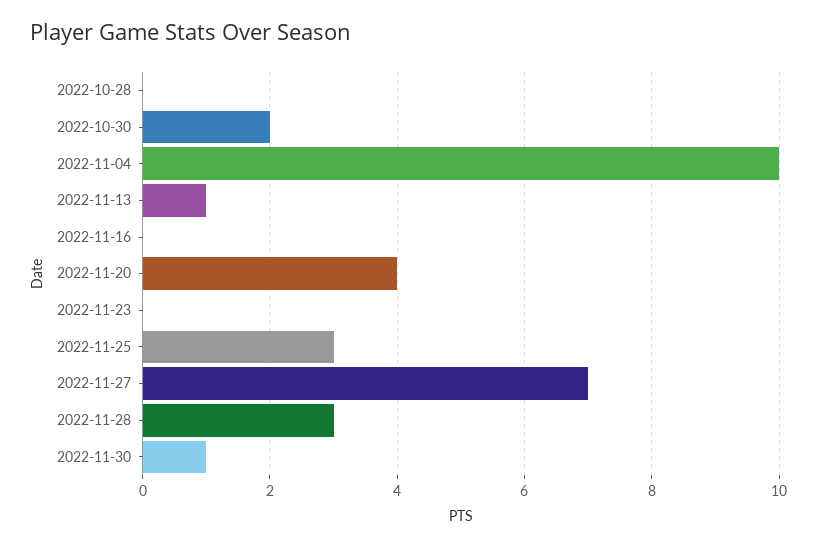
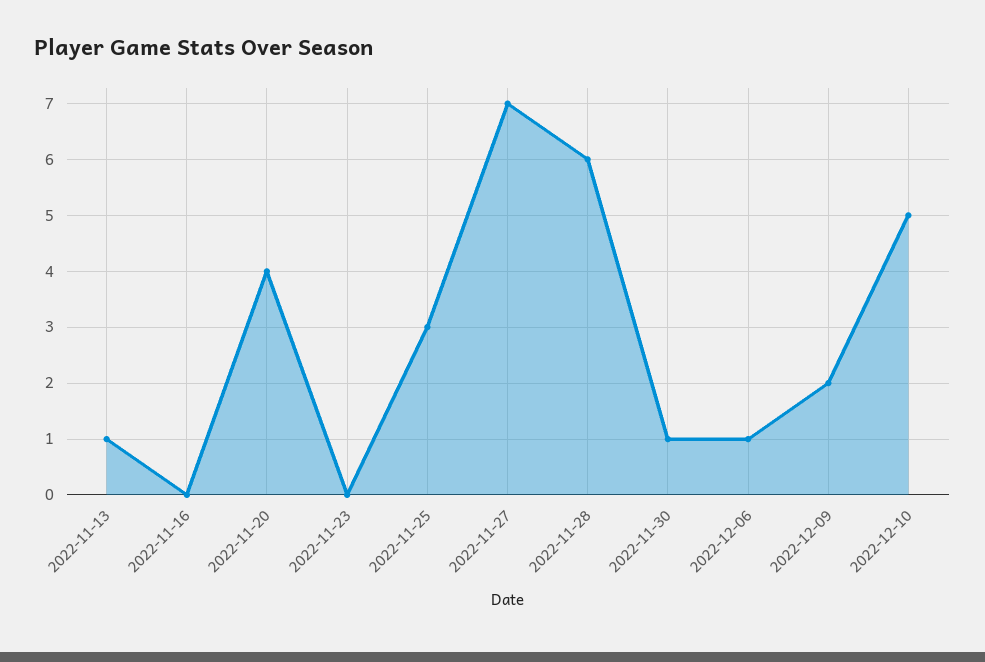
2022-10-28: 0 -> none
2022-10-30: 2 -> none
2022-11-04: 10 -> none
2022-11-28: 3 -> 6
2022-12-06: none -> 1
2022-12-09: none -> 2
2022-12-10: none -> 5

